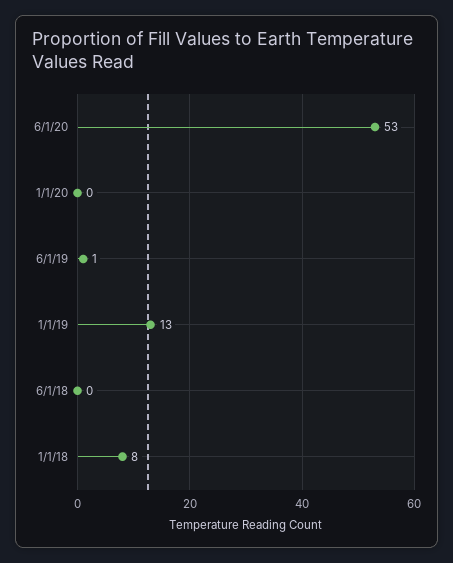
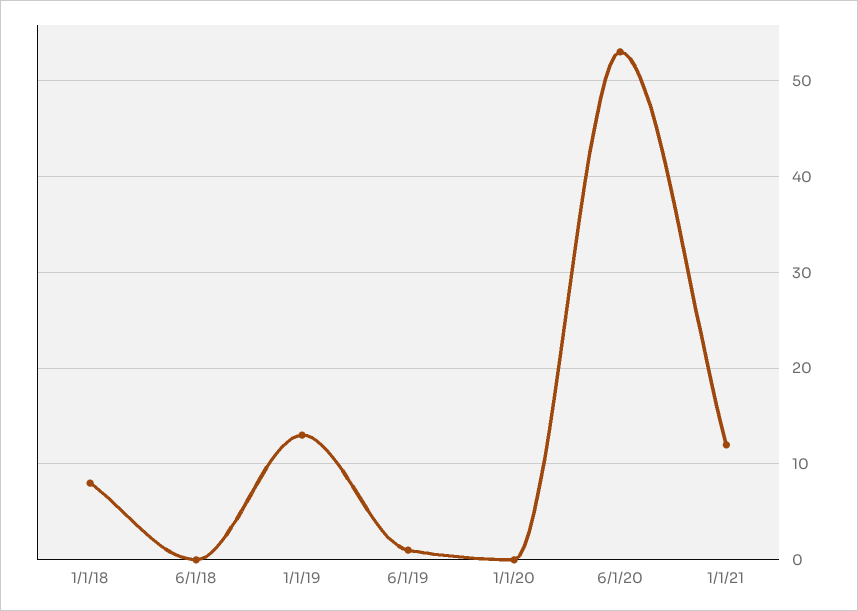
1/1/21: none -> 12

